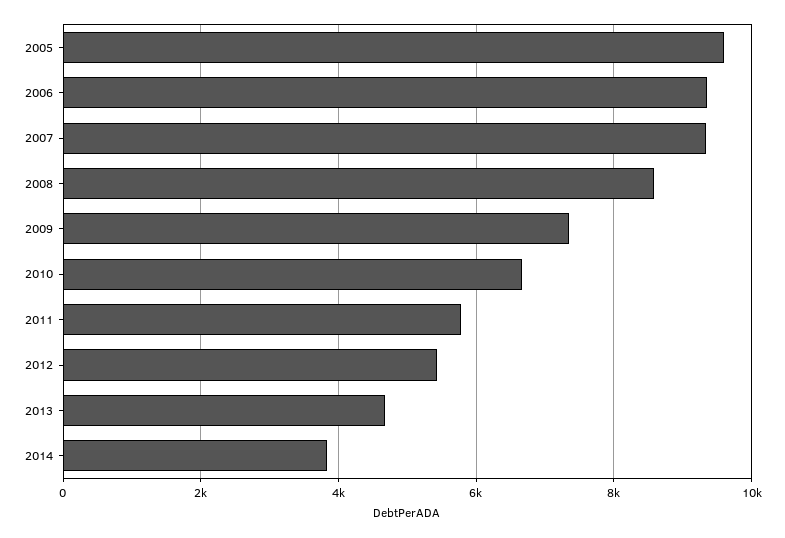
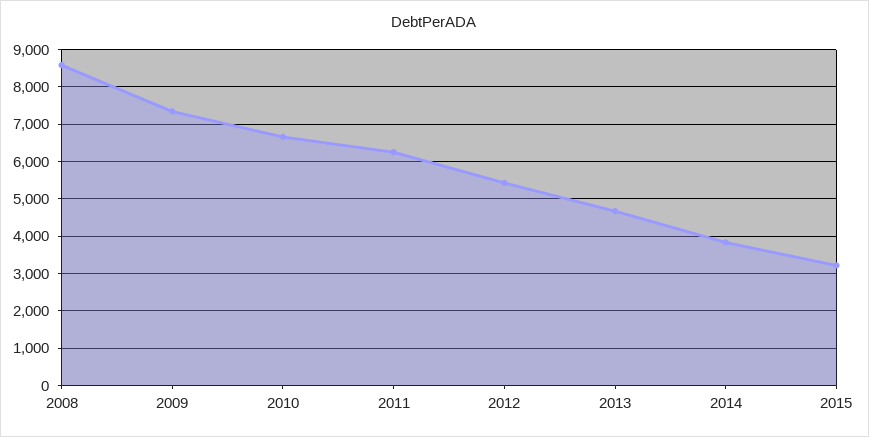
2005: 9600 -> none
2006: 9400 -> none
2007: 9400 -> none
2011: 5800 -> 6200
2015: none -> 3200

